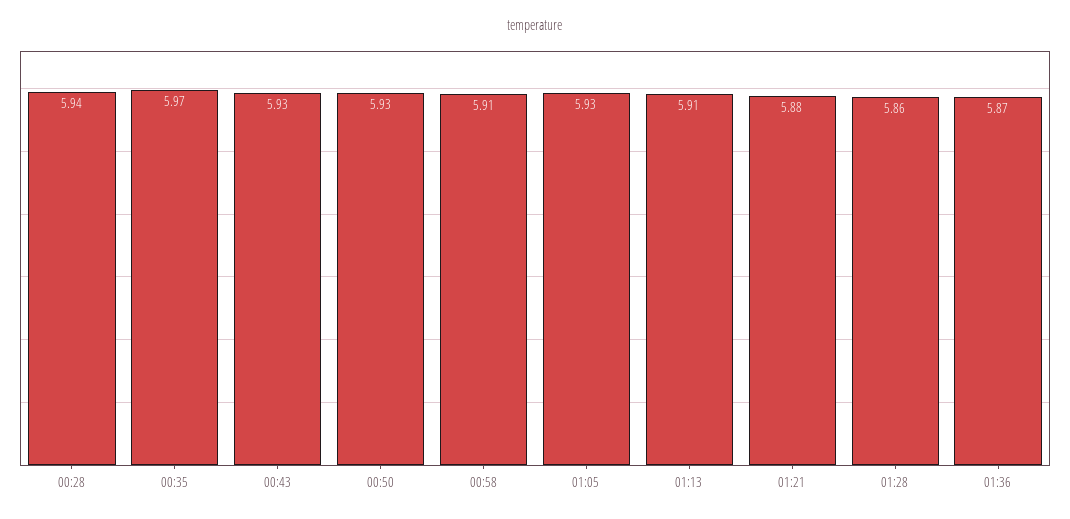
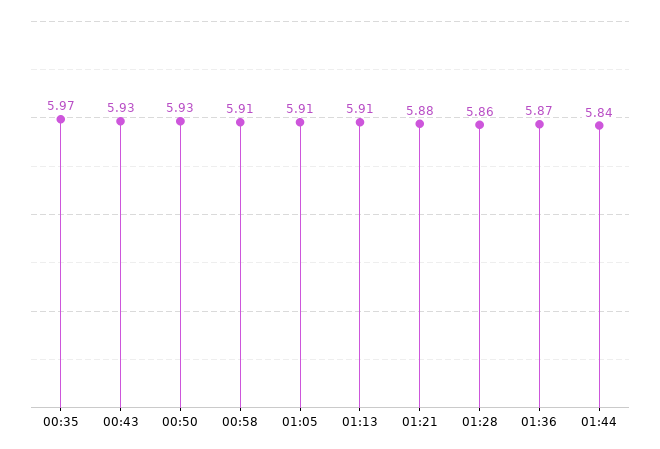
00:28: 5.94 -> none
01:05: 5.93 -> 5.91
01:44: none -> 5.84

